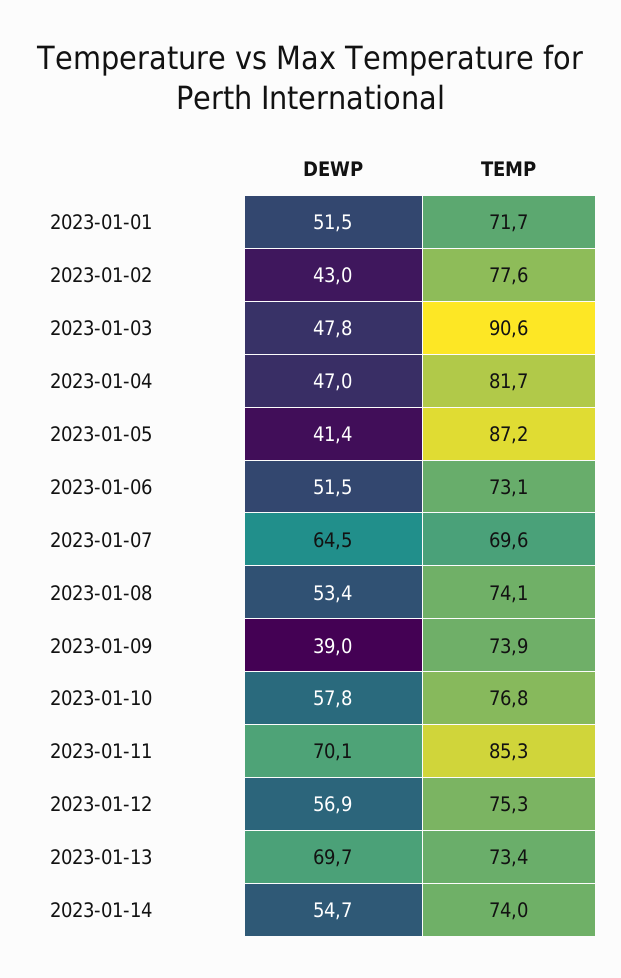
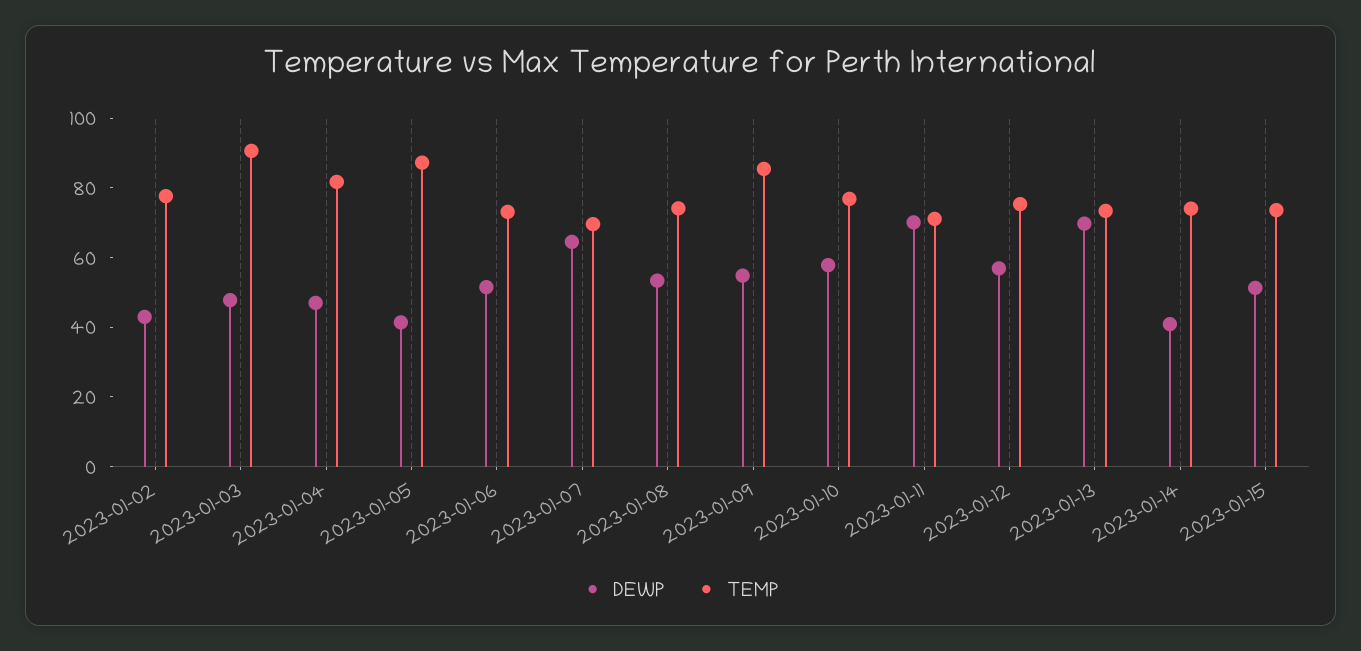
DEWP, 2023-01-01: 51.5 -> none
TEMP, 2023-01-01: 71.7 -> none
DEWP, 2023-01-09: 39 -> 55
TEMP, 2023-01-09: 73.9 -> 85
TEMP, 2023-01-11: 85.3 -> 70
DEWP, 2023-01-14: 54.7 -> 40
DEWP, 2023-01-15: none -> 50
TEMP, 2023-01-15: none -> 75

